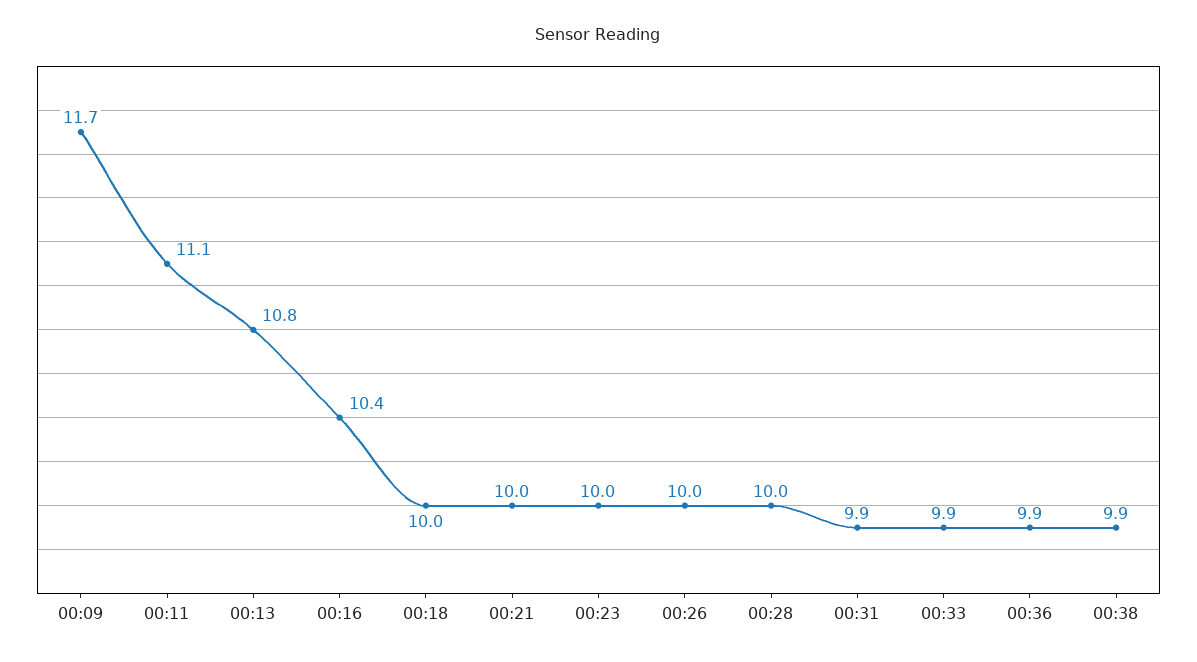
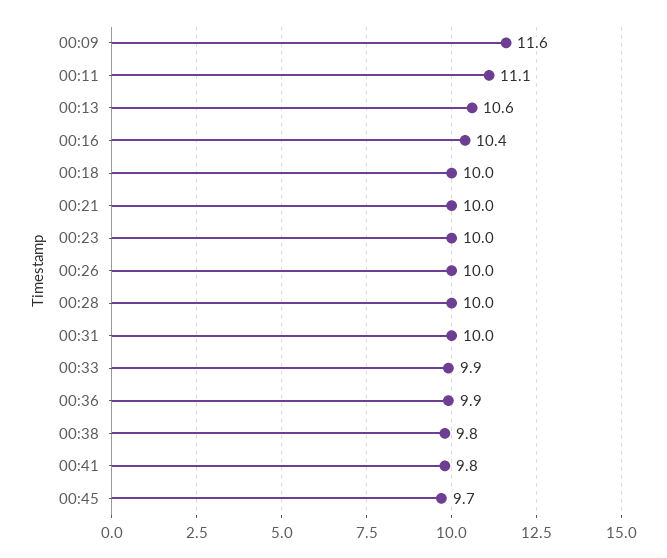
00:09: 11.7 -> 11.6
00:13: 10.8 -> 10.6
00:31: 9.9 -> 10
00:38: 9.9 -> 9.8
00:41: none -> 9.8
00:45: none -> 9.7

